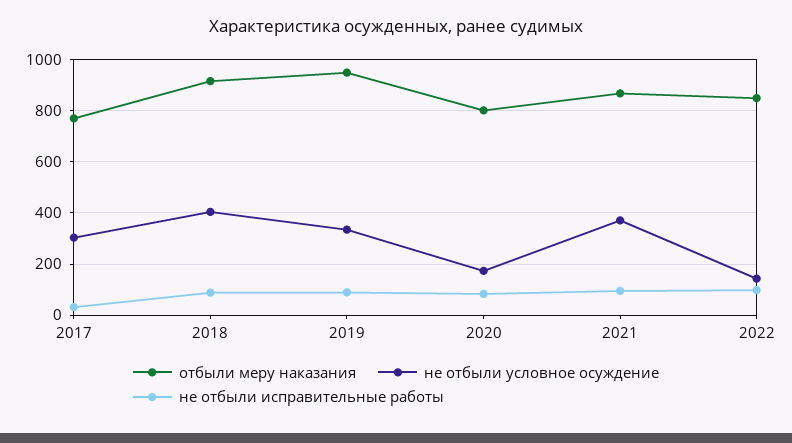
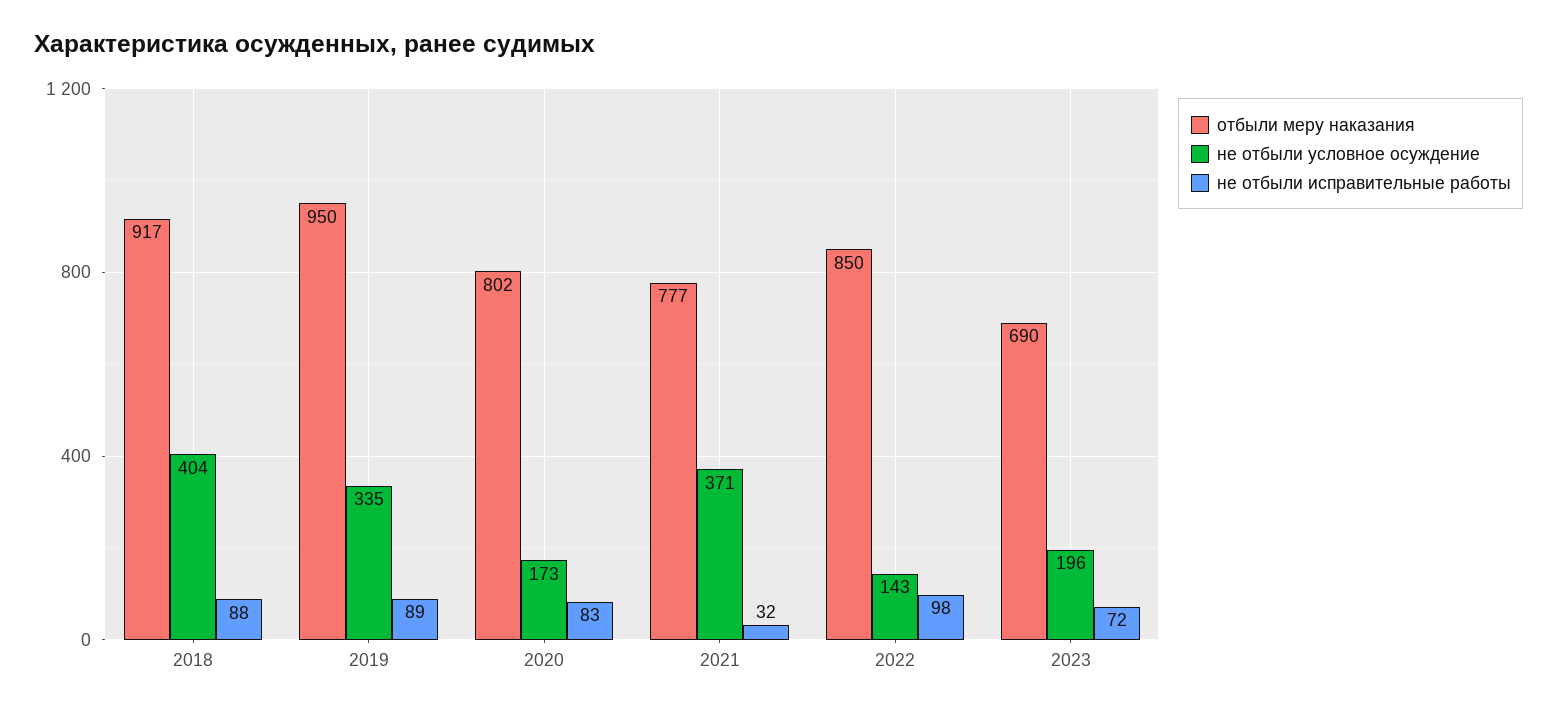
отбыли меру наказания, 2017: 775 -> none
не отбыли условное осуждение, 2017: 300 -> none
не отбыли исправительные работы, 2017: 25 -> none
отбыли меру наказания, 2021: 875 -> 777
не отбыли исправительные работы, 2021: 100 -> 32
отбыли меру наказания, 2023: none -> 690
не отбыли условное осуждение, 2023: none -> 196
не отбыли исправительные работы, 2023: none -> 72

